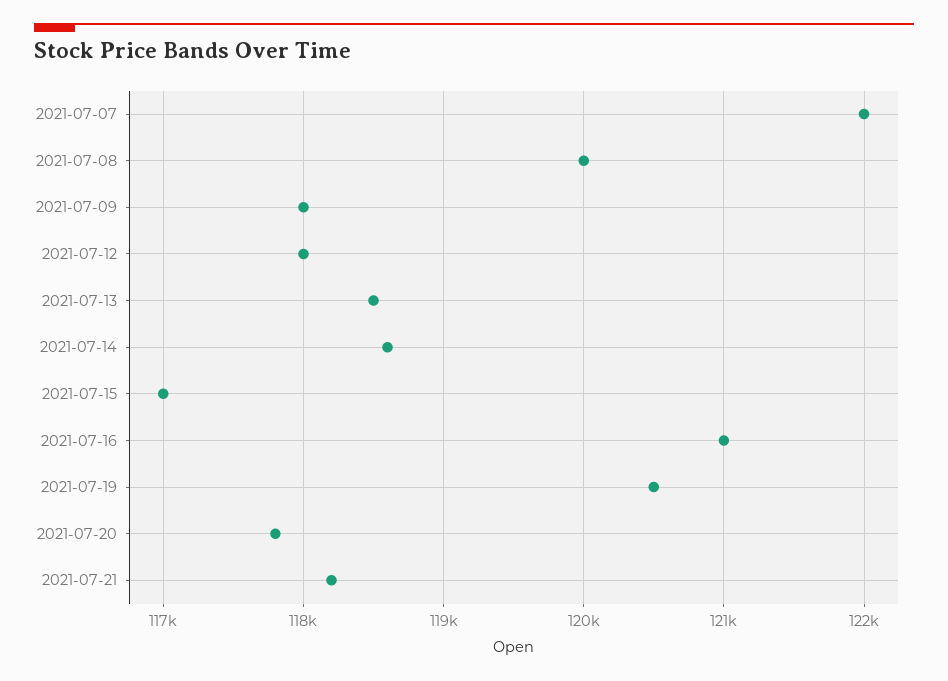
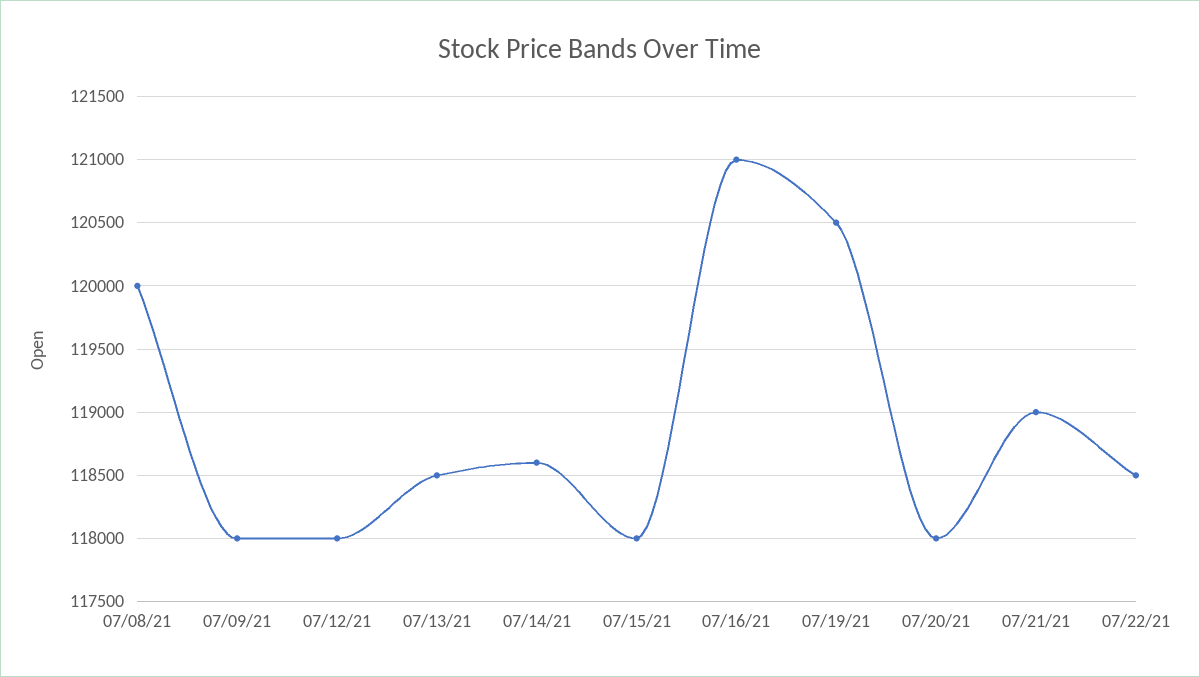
2021-07-07: 122000 -> none
2021-07-15: 117000 -> 118000
2021-07-20: 117800 -> 118000
2021-07-21: 118200 -> 119000
07/22/21: none -> 118500

